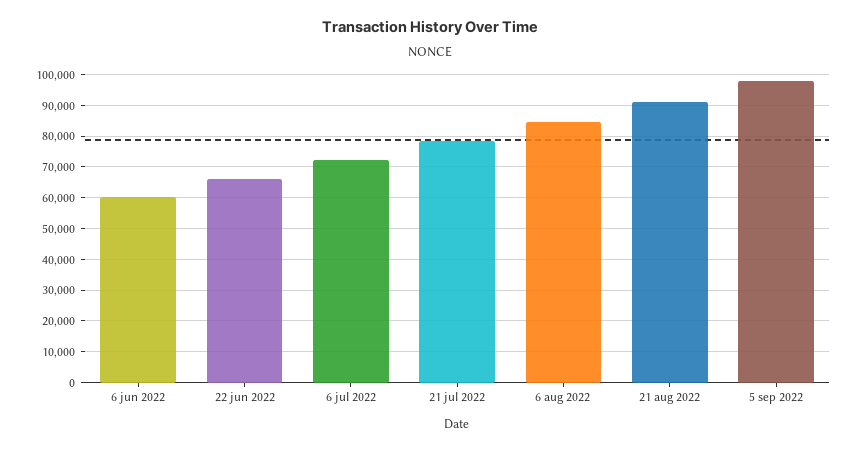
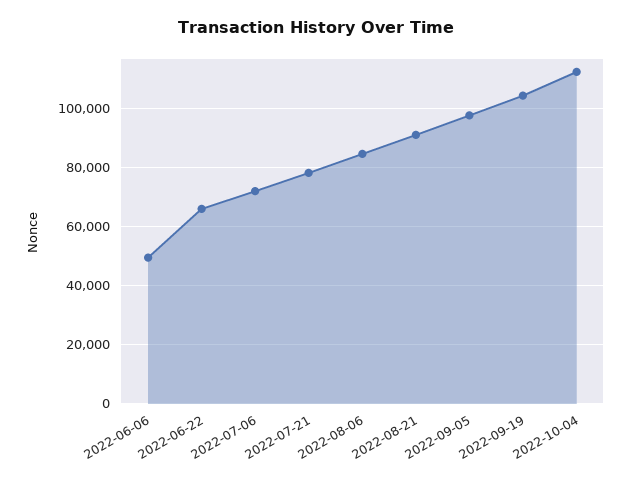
6 jun 2022: 60000 -> 50000
2022-09-19: none -> 105000
2022-10-04: none -> 112500

